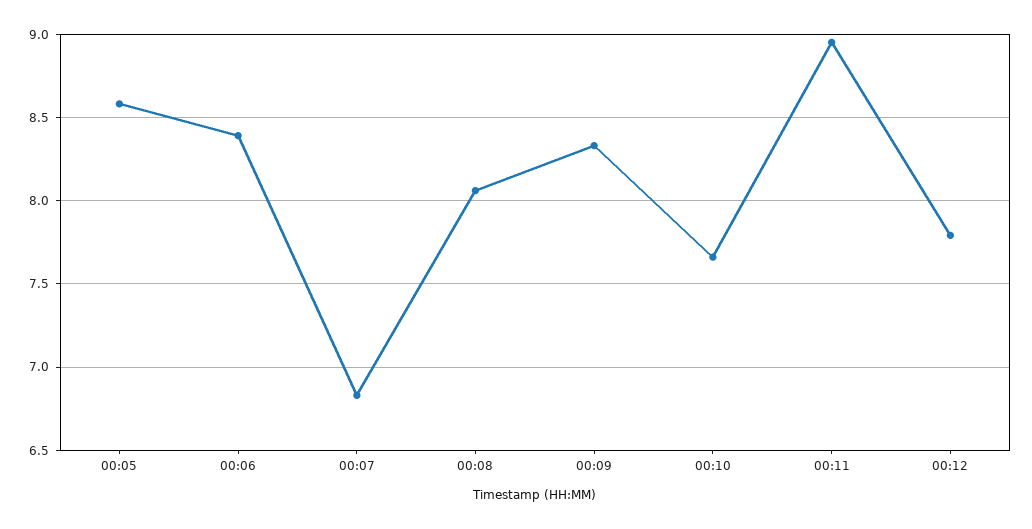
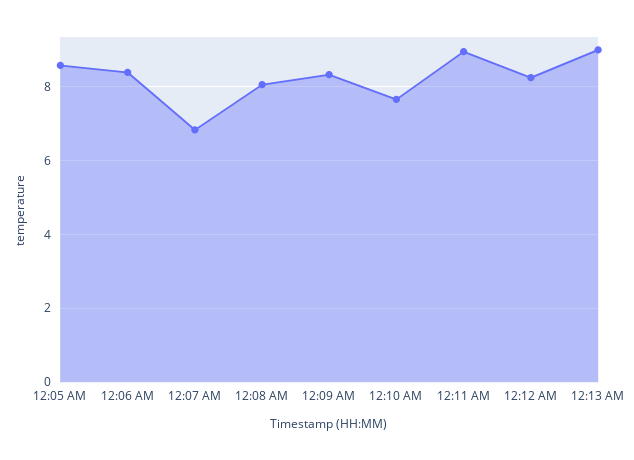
00:12: 7.8 -> 8.2
12:13 AM: none -> 9

